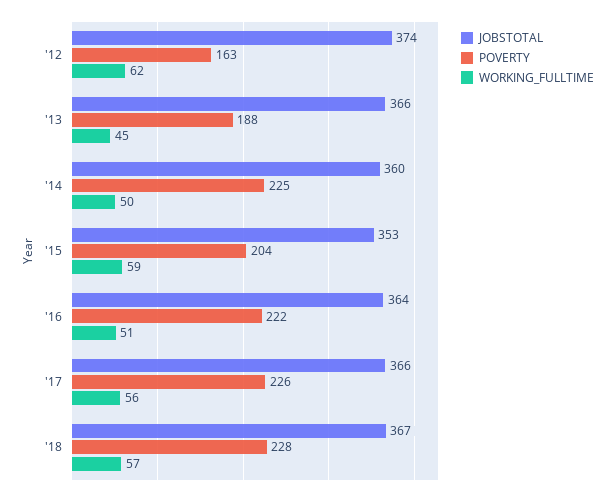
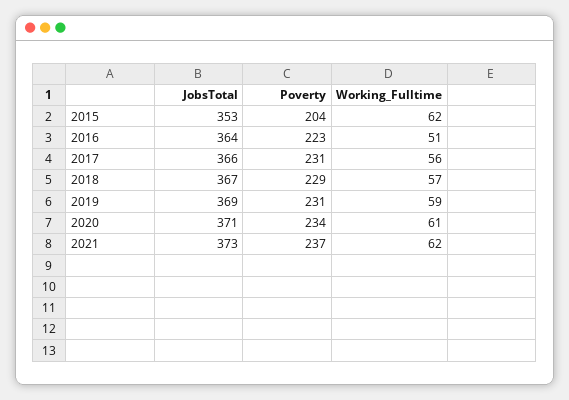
JOBSTOTAL, '12: 374 -> none
POVERTY, '12: 163 -> none
WORKING_FULLTIME, '12: 62 -> none
JOBSTOTAL, '13: 366 -> none
POVERTY, '13: 188 -> none
WORKING_FULLTIME, '13: 45 -> none
JOBSTOTAL, '14: 360 -> none
POVERTY, '14: 225 -> none
WORKING_FULLTIME, '14: 50 -> none
WORKING_FULLTIME, '15: 59 -> 62
POVERTY, '16: 222 -> 223
POVERTY, '17: 226 -> 231
POVERTY, '18: 228 -> 229
JOBSTOTAL, 2019: none -> 369
POVERTY, 2019: none -> 231
WORKING_FULLTIME, 2019: none -> 59
JOBSTOTAL, 2020: none -> 371
POVERTY, 2020: none -> 234
WORKING_FULLTIME, 2020: none -> 61
JOBSTOTAL, 2021: none -> 373
POVERTY, 2021: none -> 237
WORKING_FULLTIME, 2021: none -> 62

